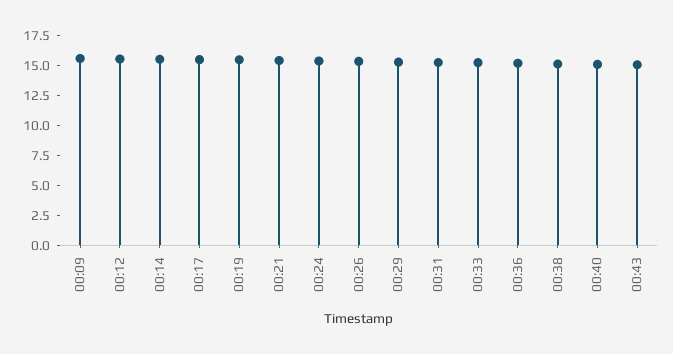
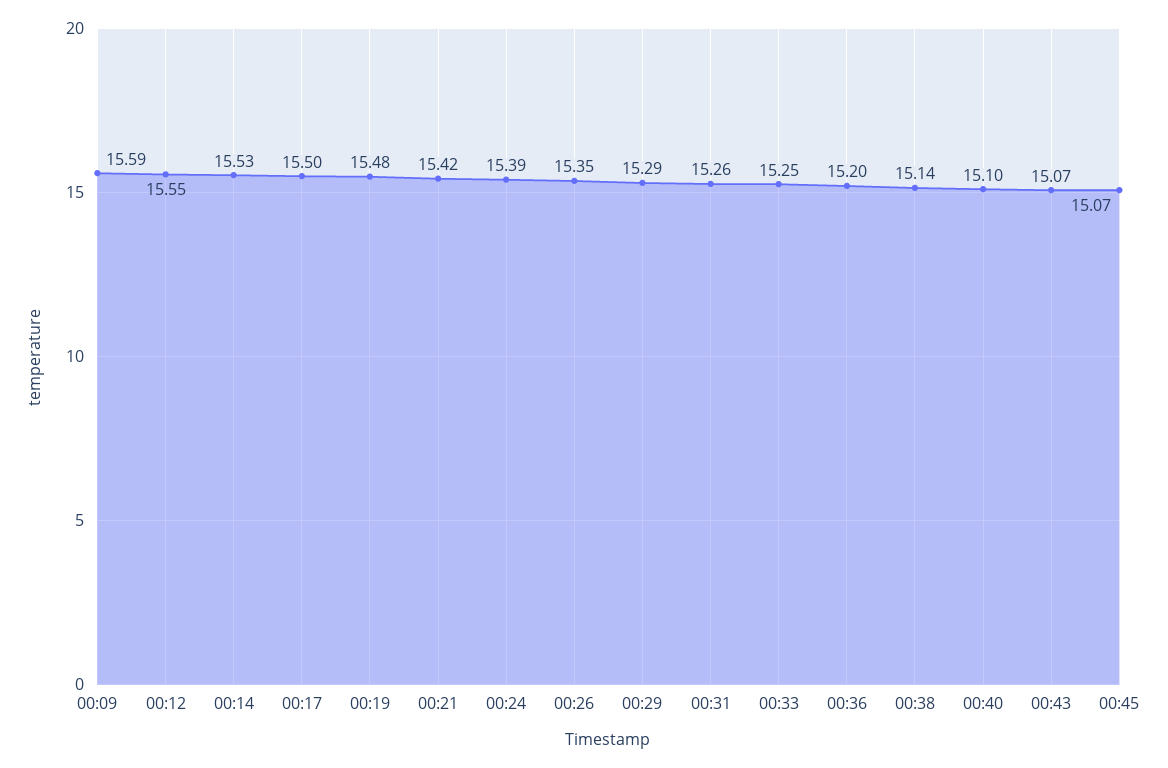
00:45: none -> 15.07

